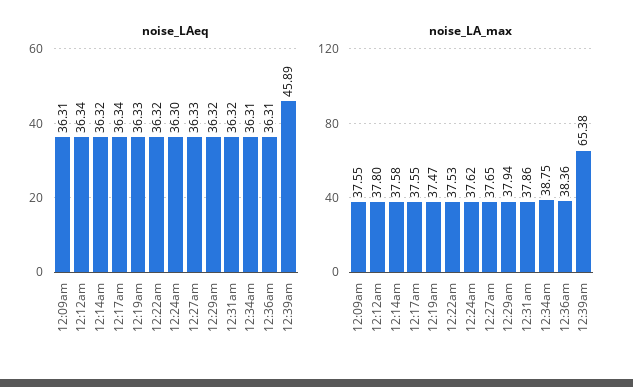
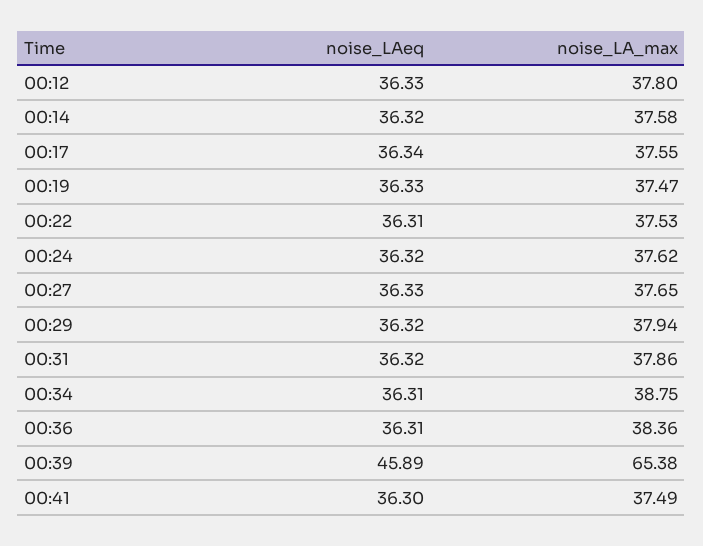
noise_LAeq, 12:09am: 36.31 -> none
noise_LAeq, 12:12am: 36.34 -> 36.33
noise_LAeq, 12:22am: 36.32 -> 36.31
noise_LAeq, 12:24am: 36.3 -> 36.32
noise_LA_max, 12:09am: 37.55 -> none
noise_LAeq, 00:41: none -> 36.3
noise_LA_max, 00:41: none -> 37.49

